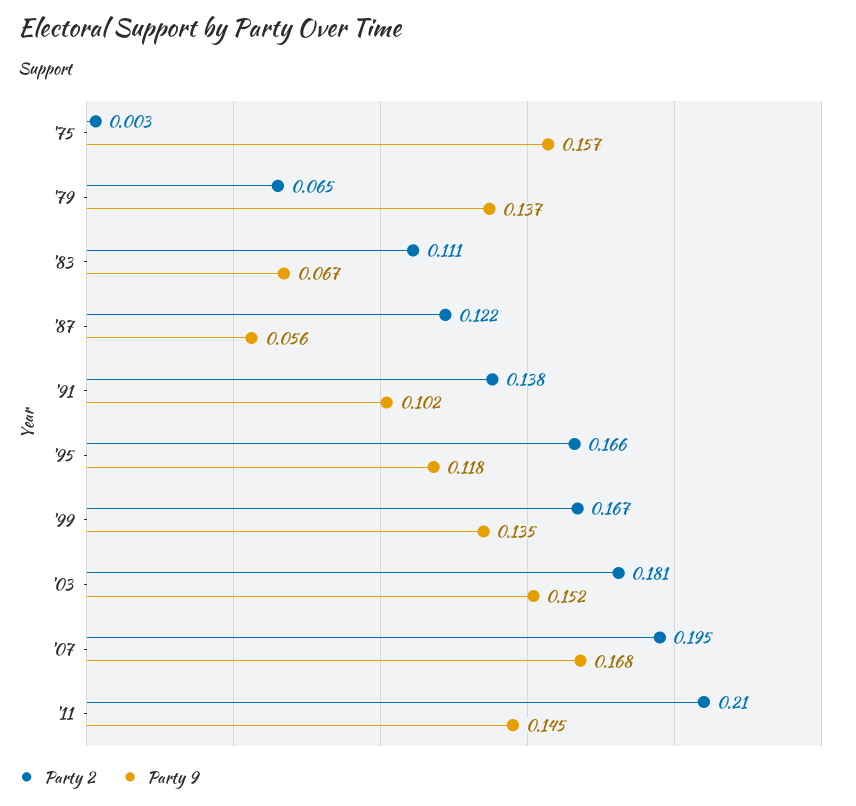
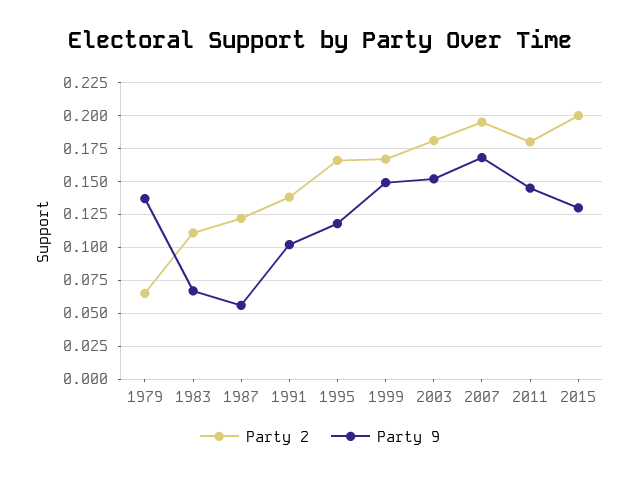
Party 2, '75: 0.003 -> none
Party 9, '75: 0.157 -> none
Party 9, '99: 0.135 -> 0.15
Party 2, '11: 0.21 -> 0.18
Party 2, 2015: none -> 0.2
Party 9, 2015: none -> 0.13

